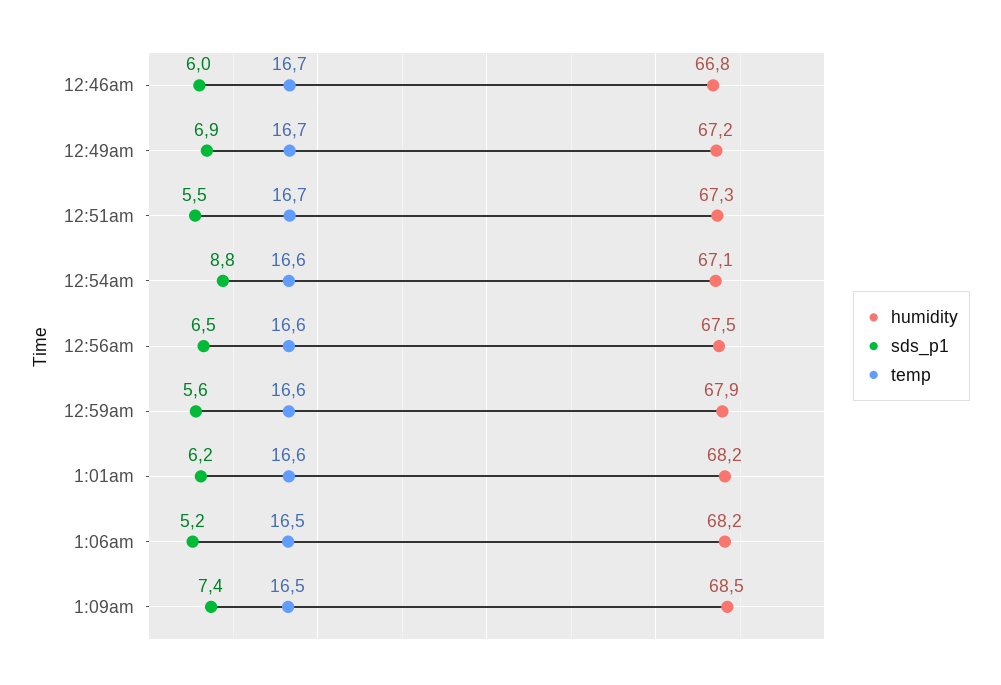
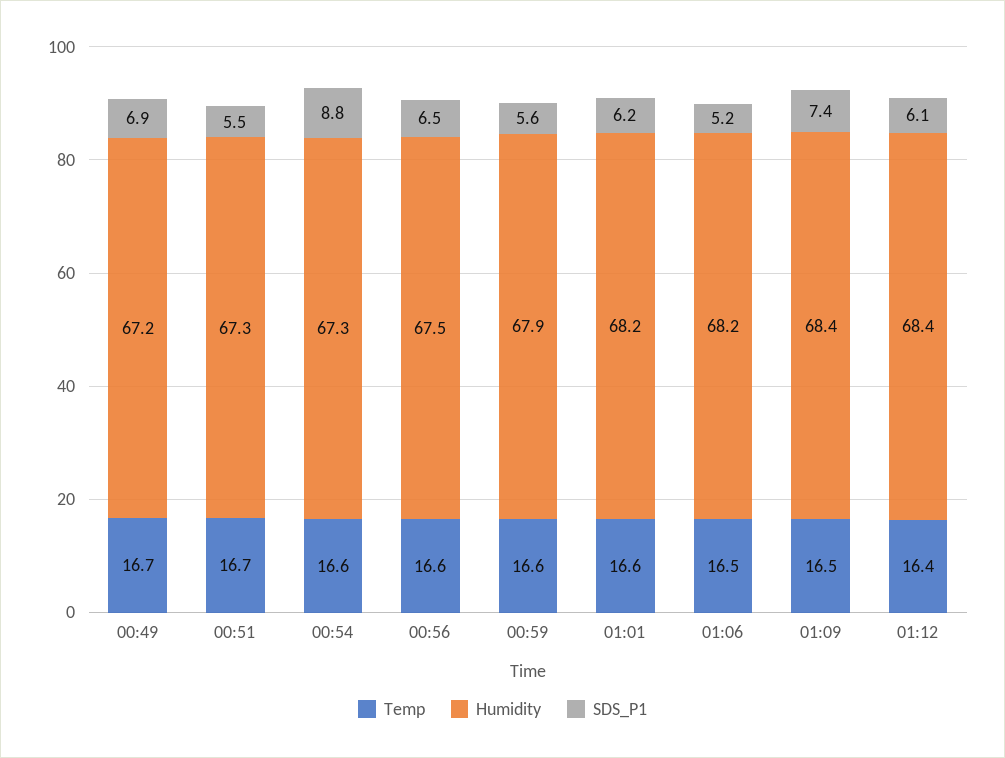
humidity, 12:46am: 66.8 -> none
sds_p1, 12:46am: 6 -> none
temp, 12:46am: 16.7 -> none
humidity, 12:54am: 67.1 -> 67.3
humidity, 1:09am: 68.5 -> 68.4
temp, 01:12: none -> 16.4
humidity, 01:12: none -> 68.4
sds_p1, 01:12: none -> 6.1

